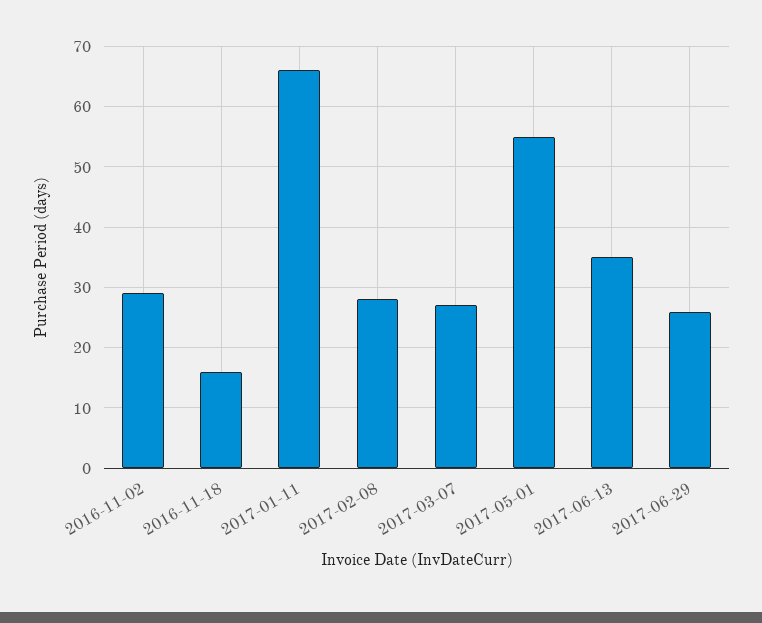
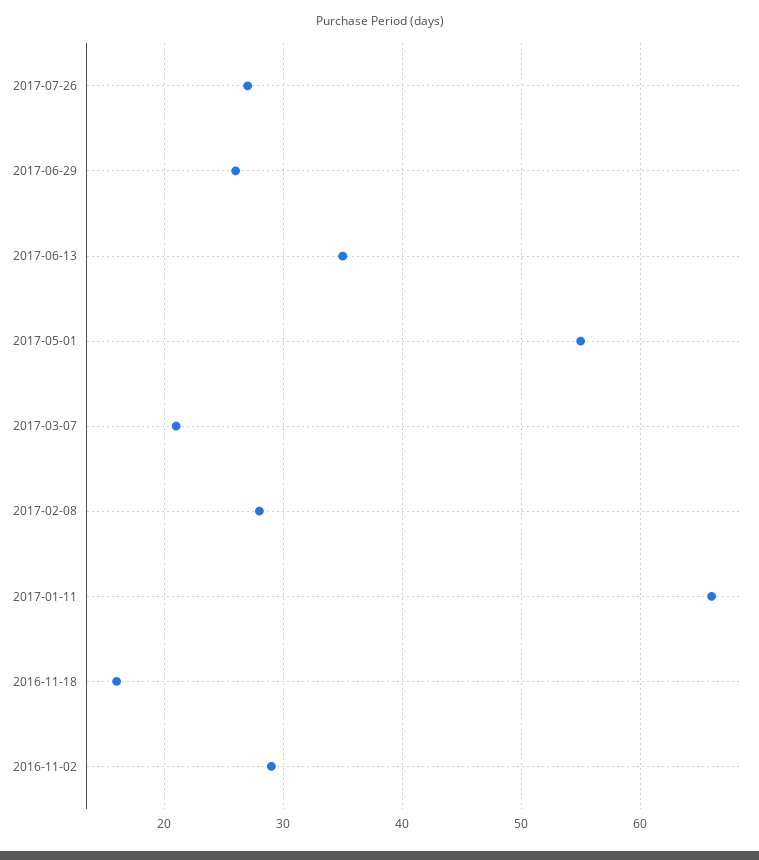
2017-03-07: 27 -> 21
2017-07-26: none -> 27

